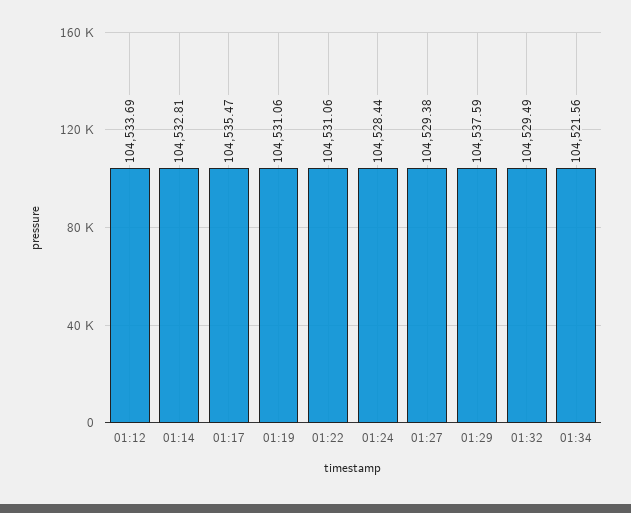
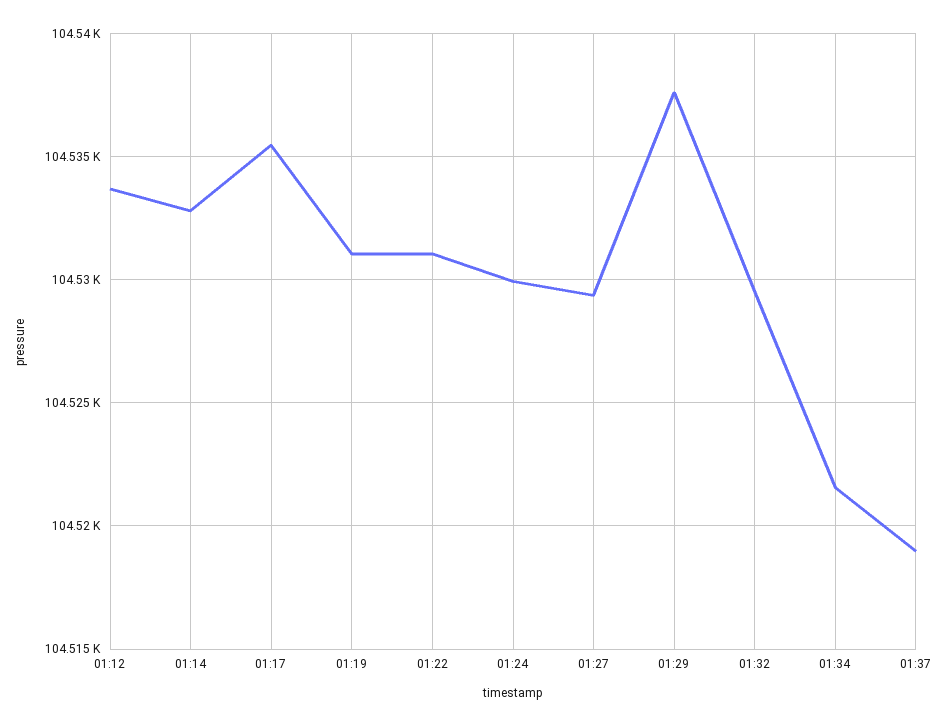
01:24: 104528.44 -> 104530
01:37: none -> 104519

